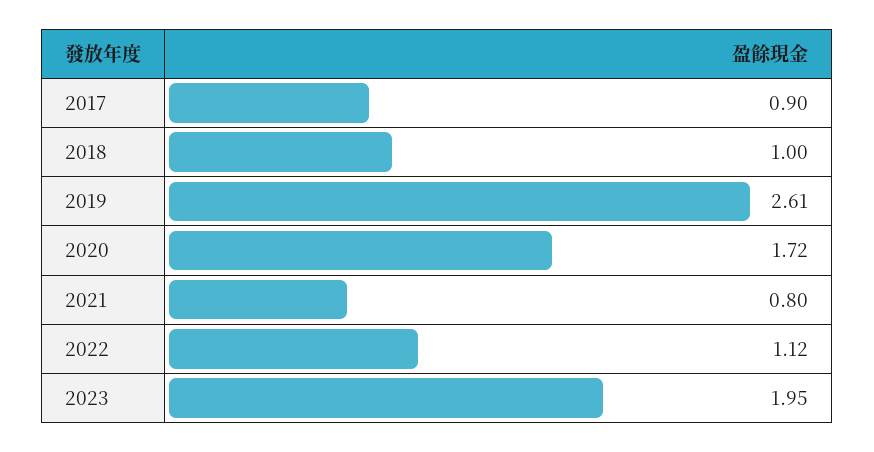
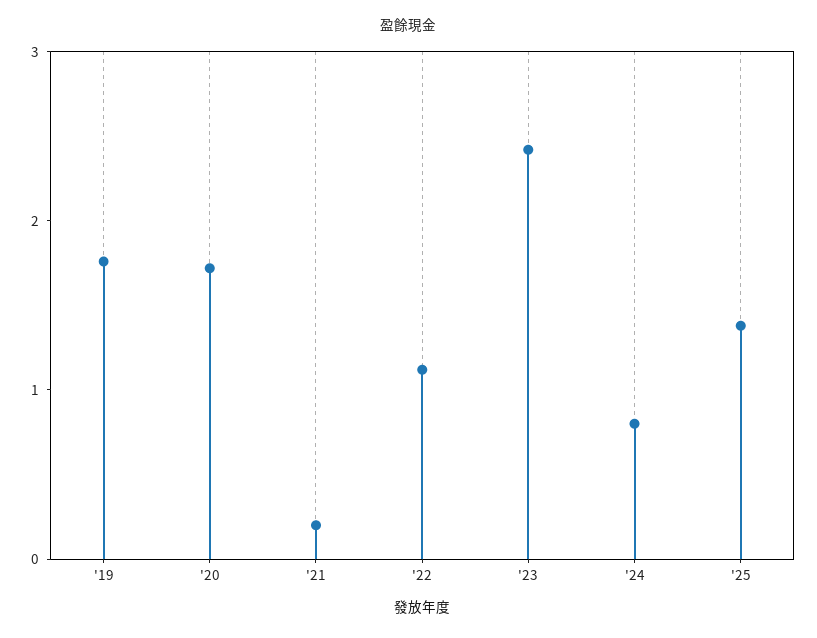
2017: 0.9 -> none
2018: 1 -> none
2019: 2.61 -> 1.8
2021: 0.8 -> 0.2
2023: 1.95 -> 2.4
'24: none -> 0.8
'25: none -> 1.4

